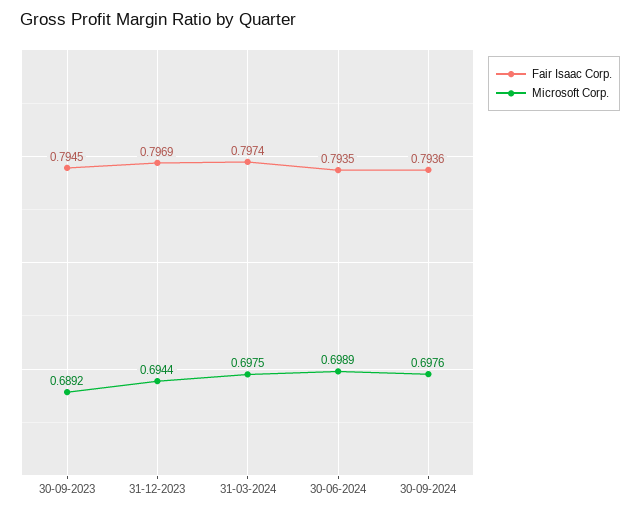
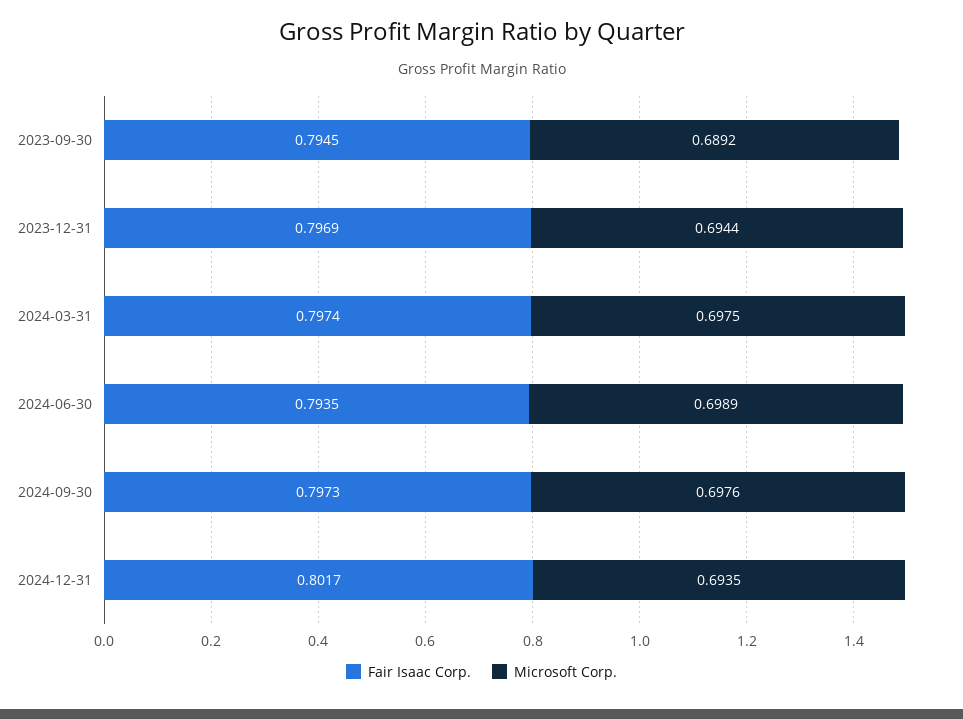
Fair Isaac Corp., 30-09-2024: 0.7936 -> 0.7973
Fair Isaac Corp., 2024-12-31: none -> 0.8017
Microsoft Corp., 2024-12-31: none -> 0.6935

